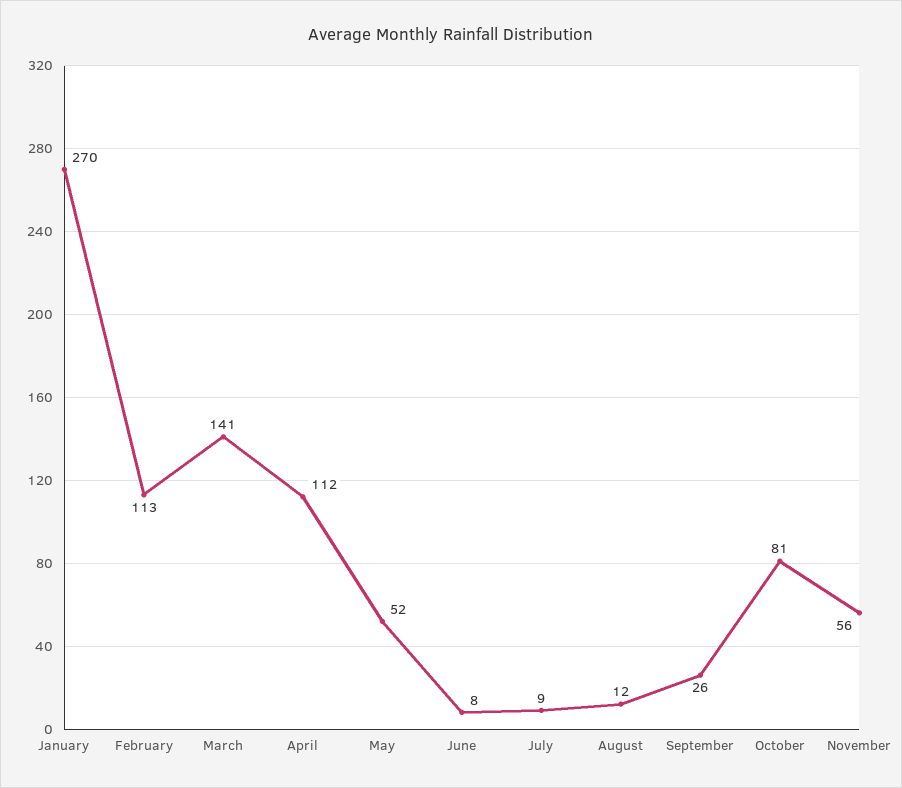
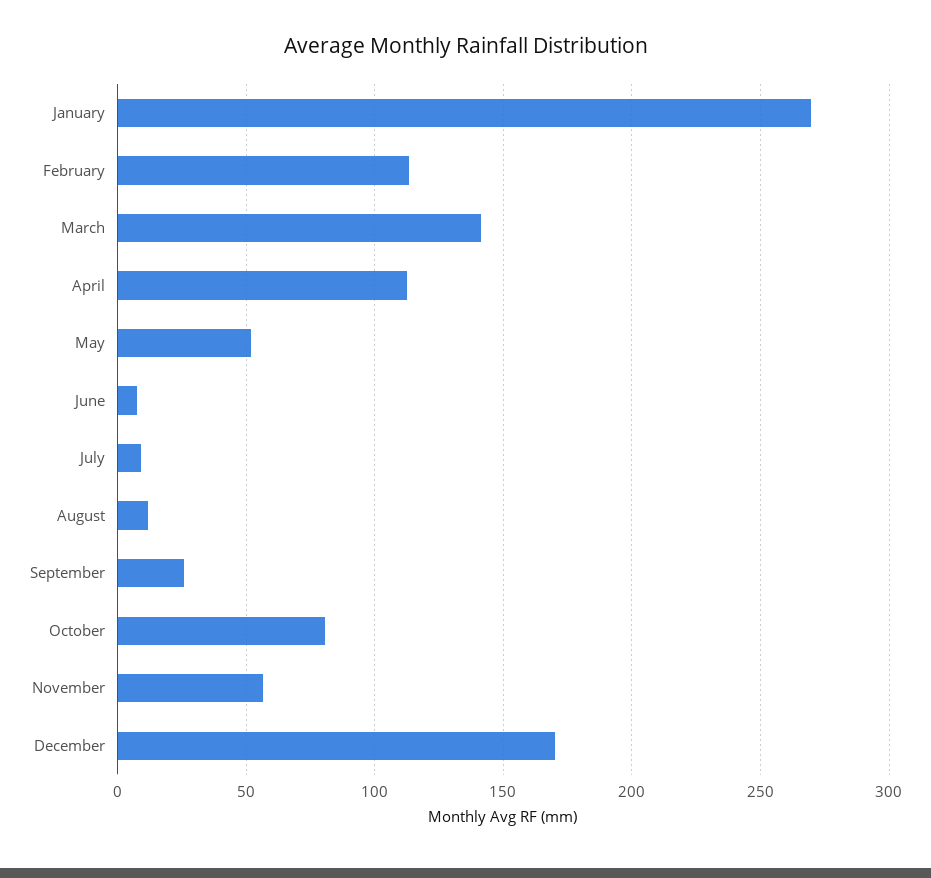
December: none -> 170

